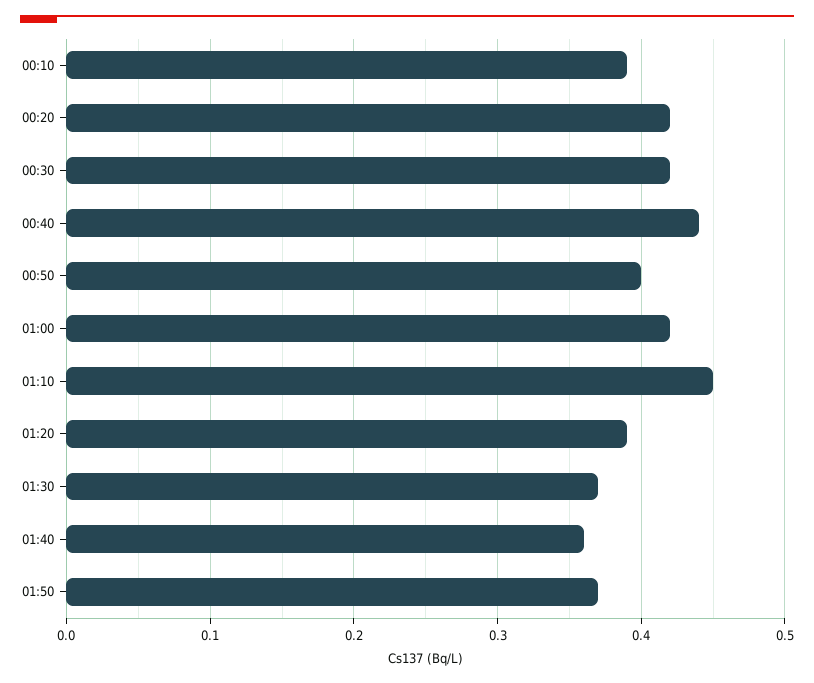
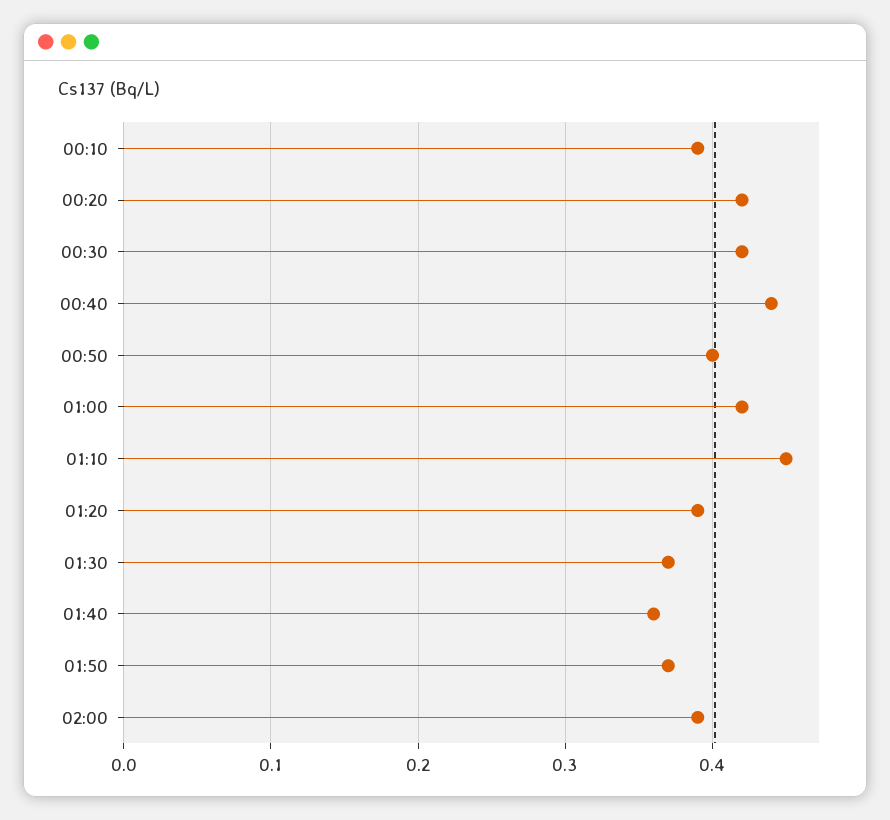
02:00: none -> 0.39

